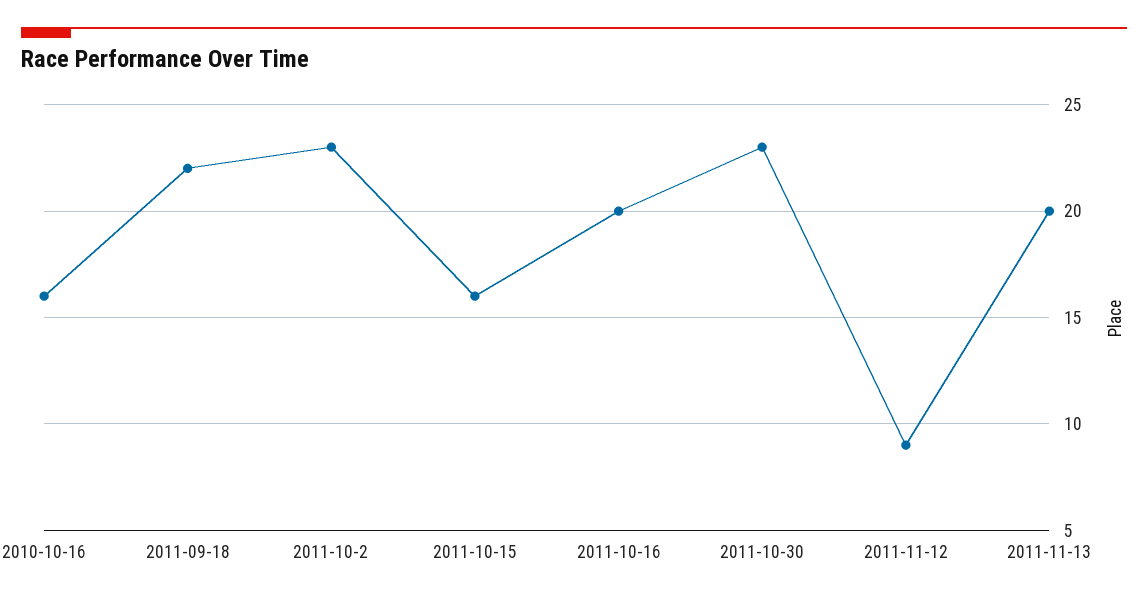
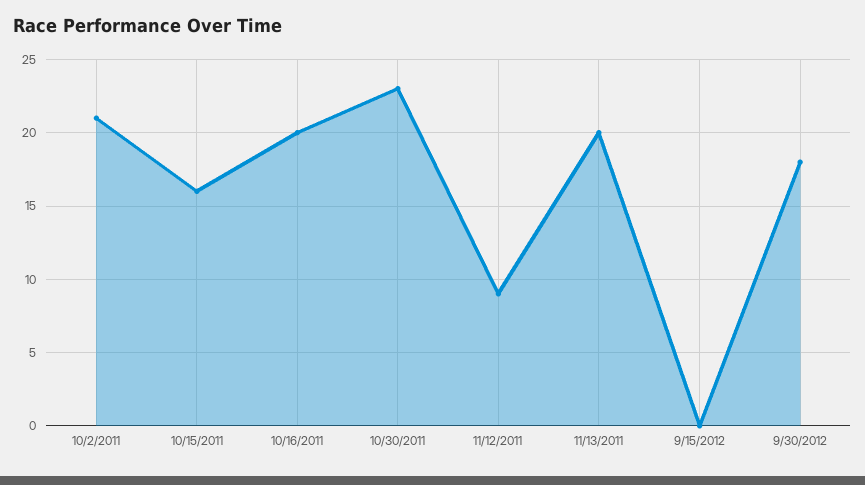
2010-10-16: 16 -> none
2011-09-18: 22 -> none
2011-10-2: 23 -> 21
9/15/2012: none -> 0
9/30/2012: none -> 18

